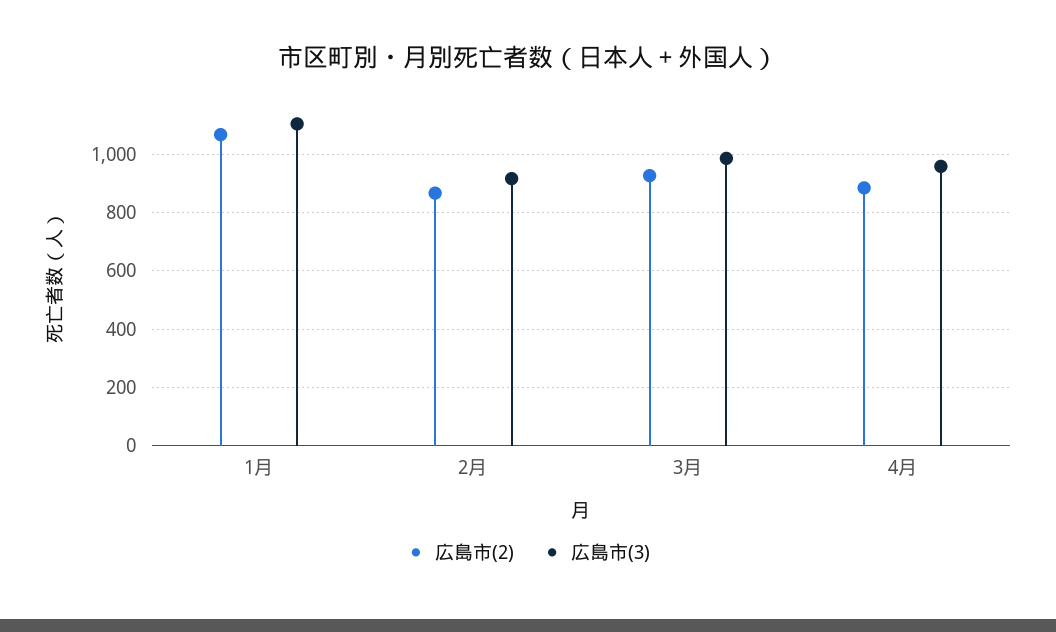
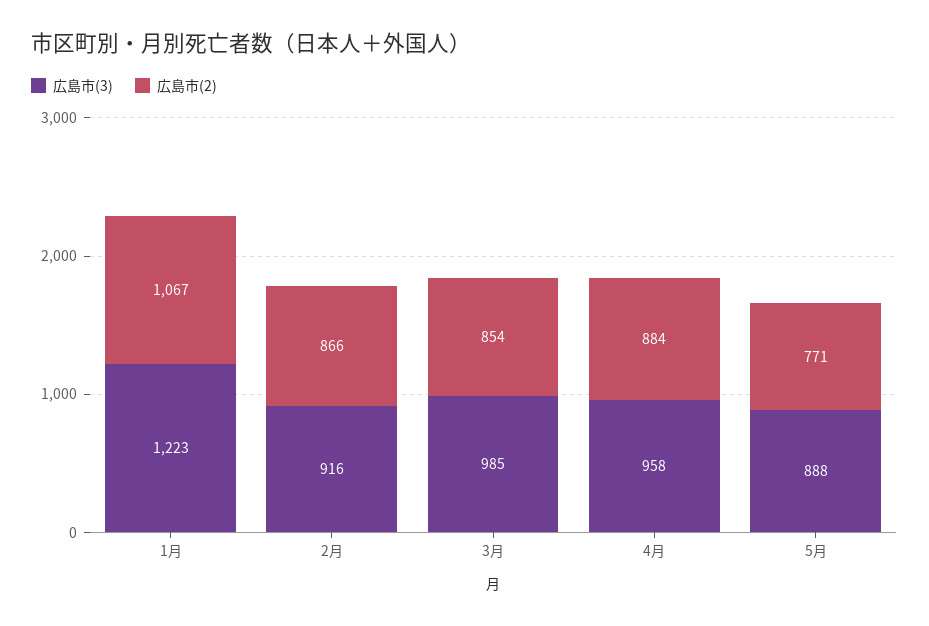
広島市(3), 1月: 1100 -> 1223
広島市(2), 3月: 925 -> 854
広島市(3), 5月: none -> 888
広島市(2), 5月: none -> 771

